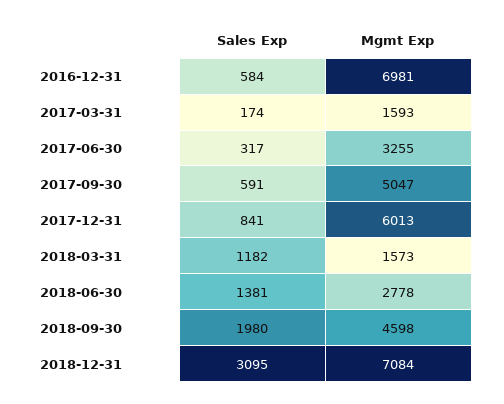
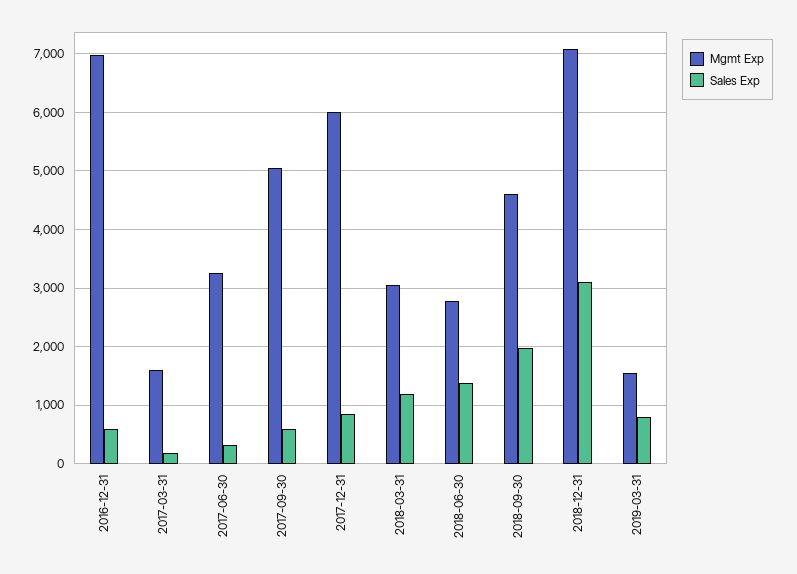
Mgmt Exp, 2018-03-31: 1573 -> 3000
Mgmt Exp, 2019-03-31: none -> 1600
Sales Exp, 2019-03-31: none -> 800

